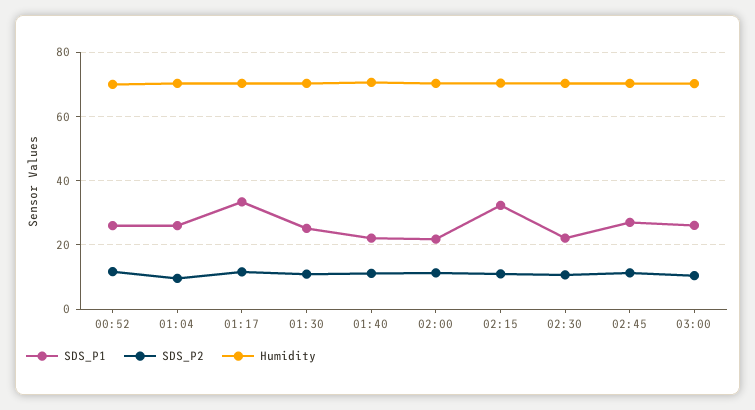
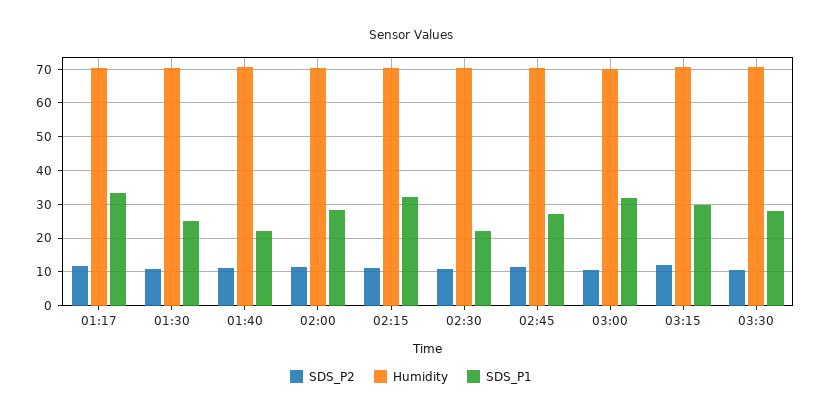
SDS_P1, 00:52: 26 -> none
SDS_P2, 00:52: 12 -> none
Humidity, 00:52: 70 -> none
SDS_P1, 01:04: 26 -> none
SDS_P2, 01:04: 10 -> none
Humidity, 01:04: 70 -> none
SDS_P1, 02:00: 22 -> 28
SDS_P1, 03:00: 26 -> 32
SDS_P2, 03:15: none -> 12
Humidity, 03:15: none -> 70
SDS_P1, 03:15: none -> 30
SDS_P2, 03:30: none -> 10
Humidity, 03:30: none -> 70
SDS_P1, 03:30: none -> 28

